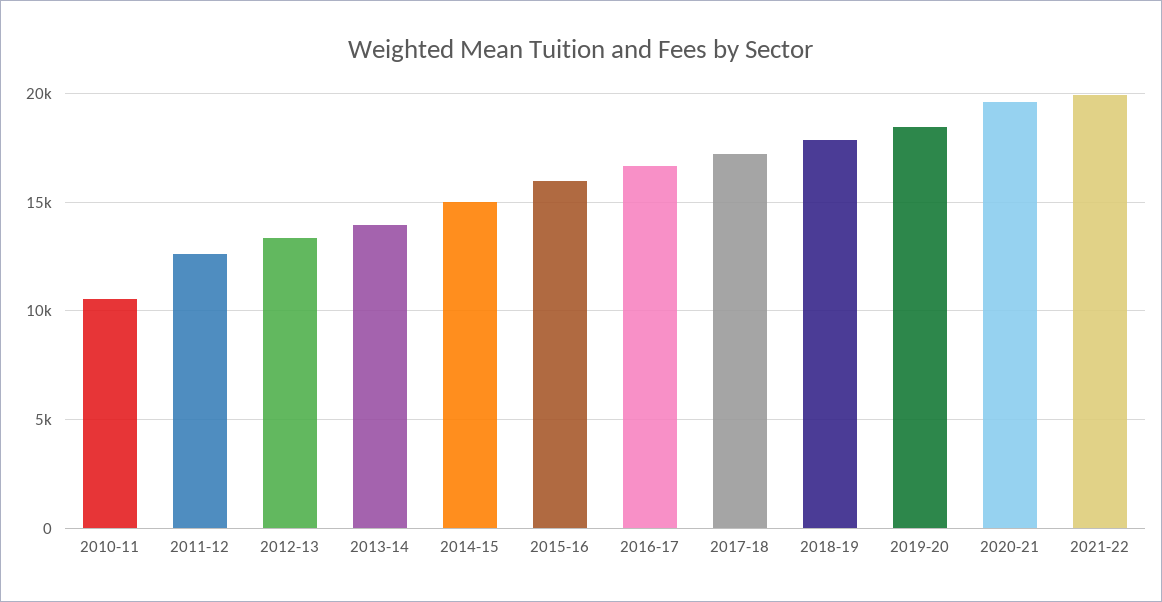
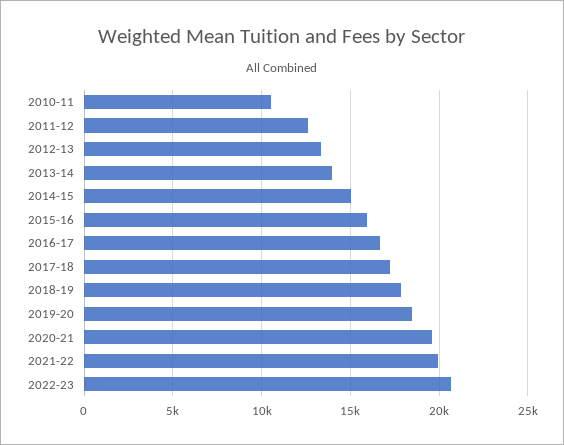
2022-23: none -> 20500

